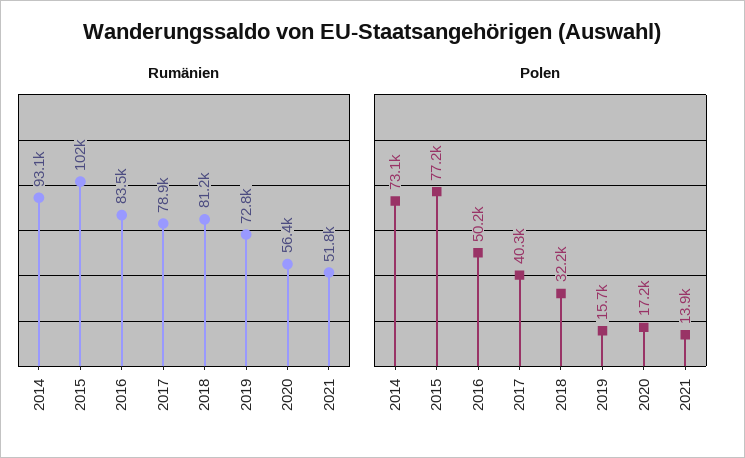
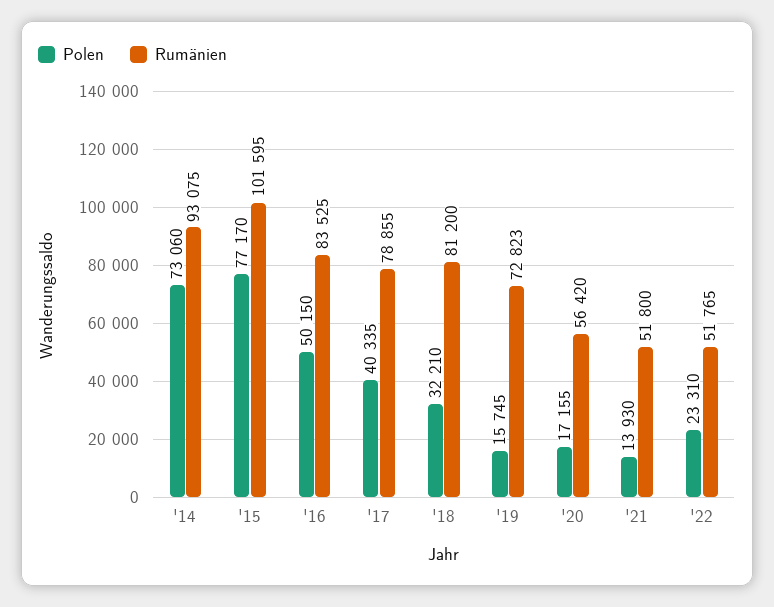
Polen, '22: none -> 23310
Rumänien, '22: none -> 51765

